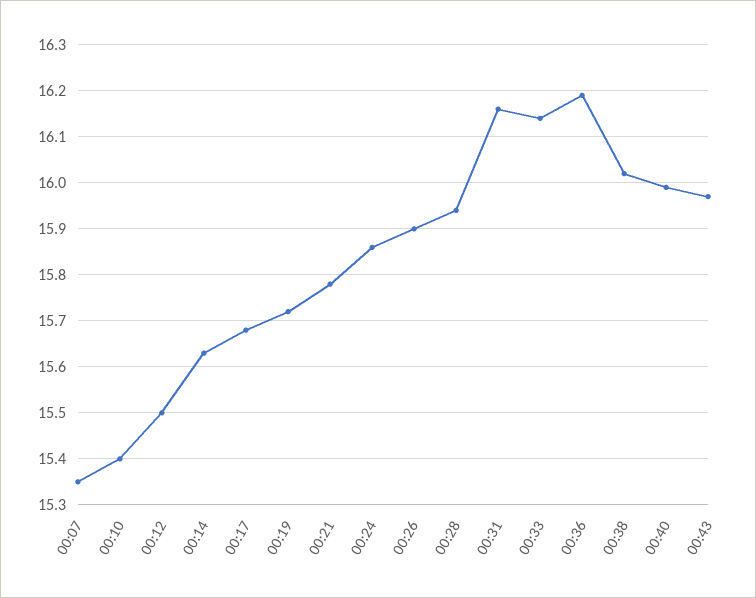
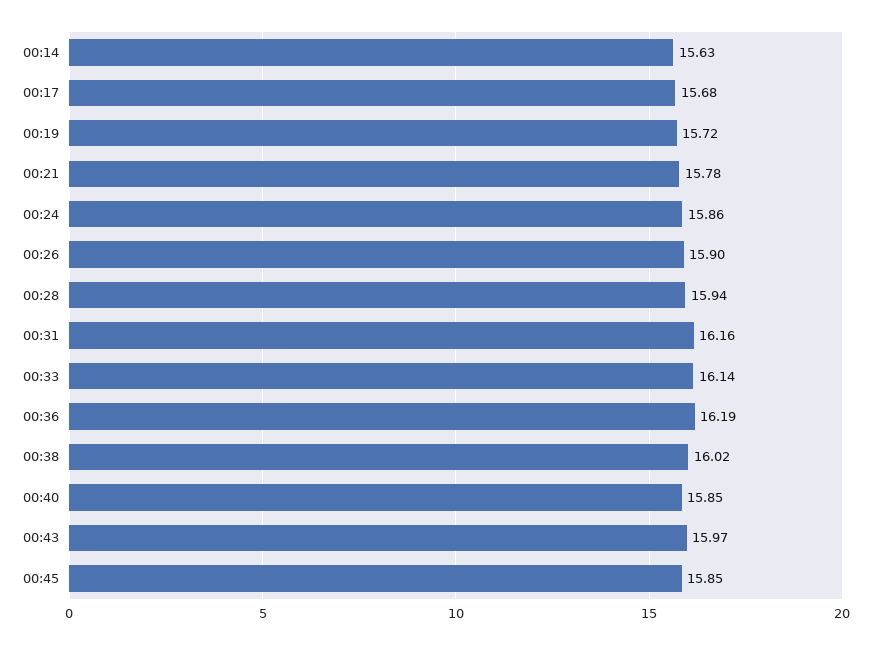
00:07: 15.35 -> none
00:10: 15.4 -> none
00:12: 15.5 -> none
00:40: 16 -> 15.85
00:45: none -> 15.85

